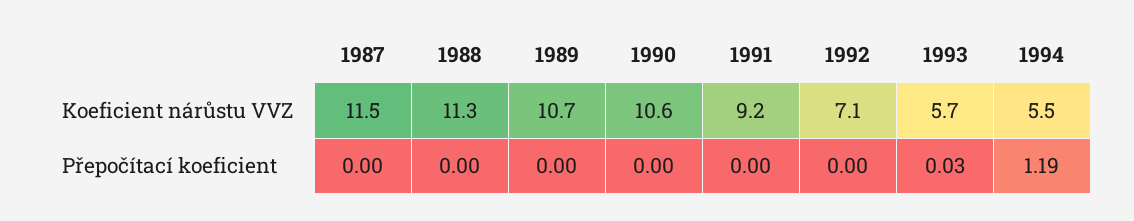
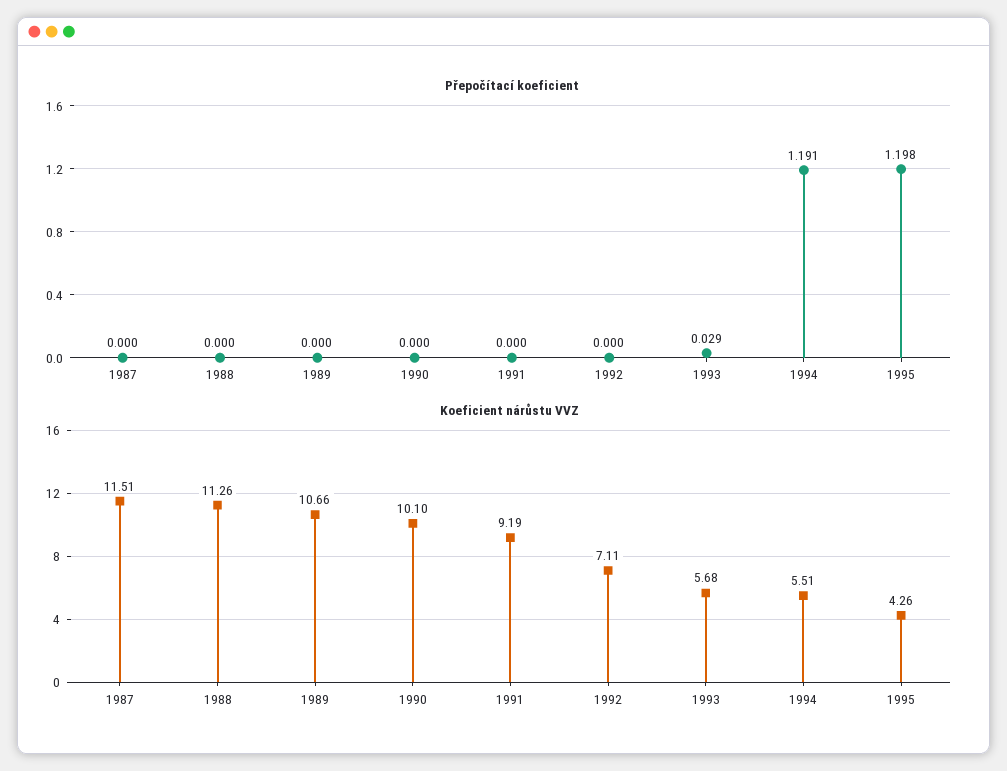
Koeficient nárůstu VVZ, 1990: 10.6 -> 10.1
Přepočítací koeficient, 1995: none -> 1.198
Koeficient nárůstu VVZ, 1995: none -> 4.26

